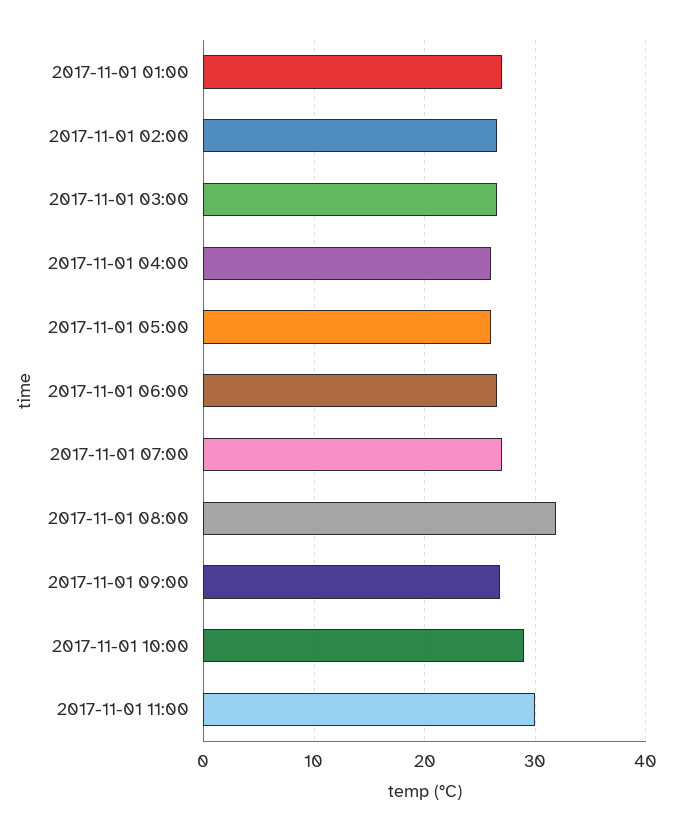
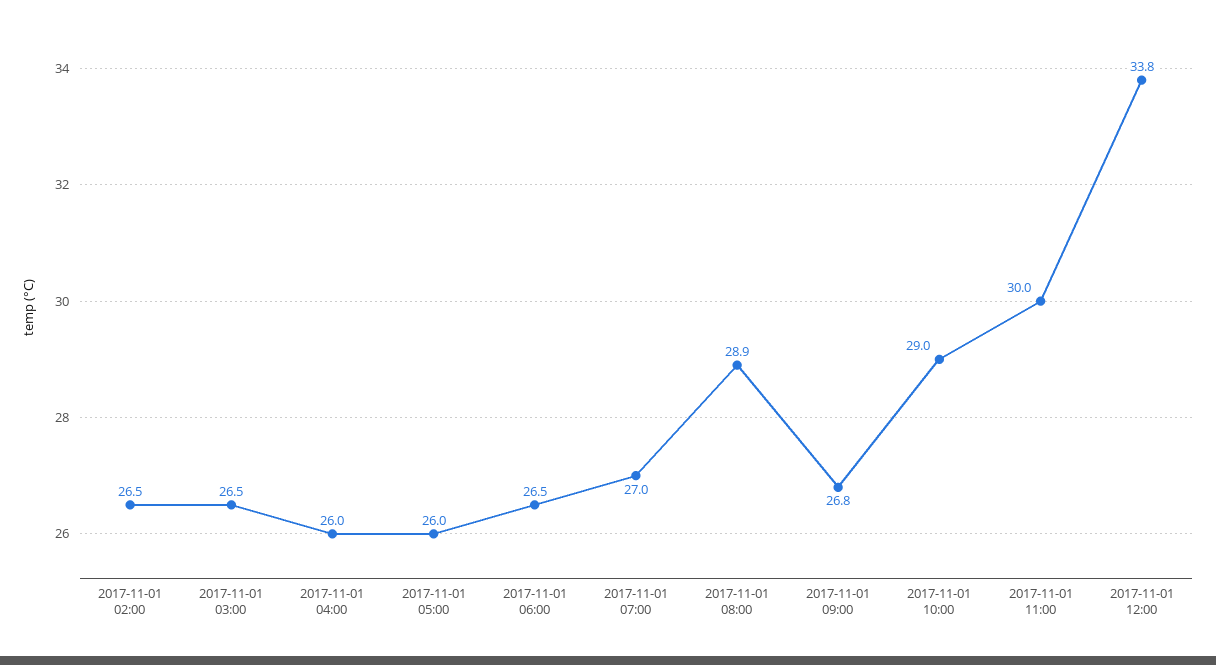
2017-11-01 01:00: 27 -> none
2017-11-01 08:00: 32 -> 28.9
2017-11-01 12:00: none -> 33.8

